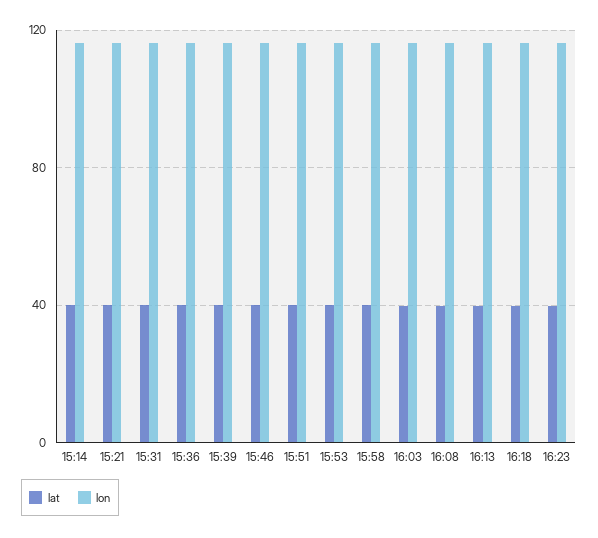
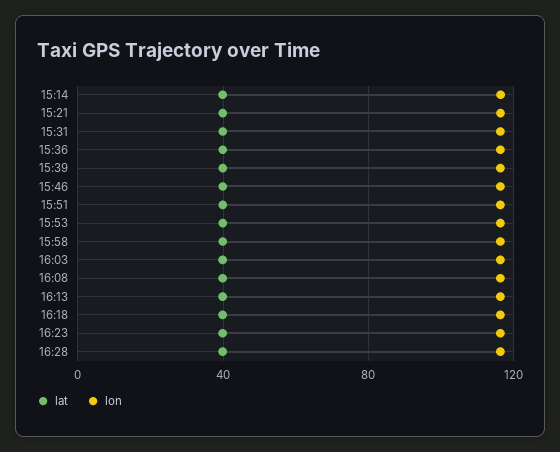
lat, 16:28: none -> 40
lon, 16:28: none -> 115

